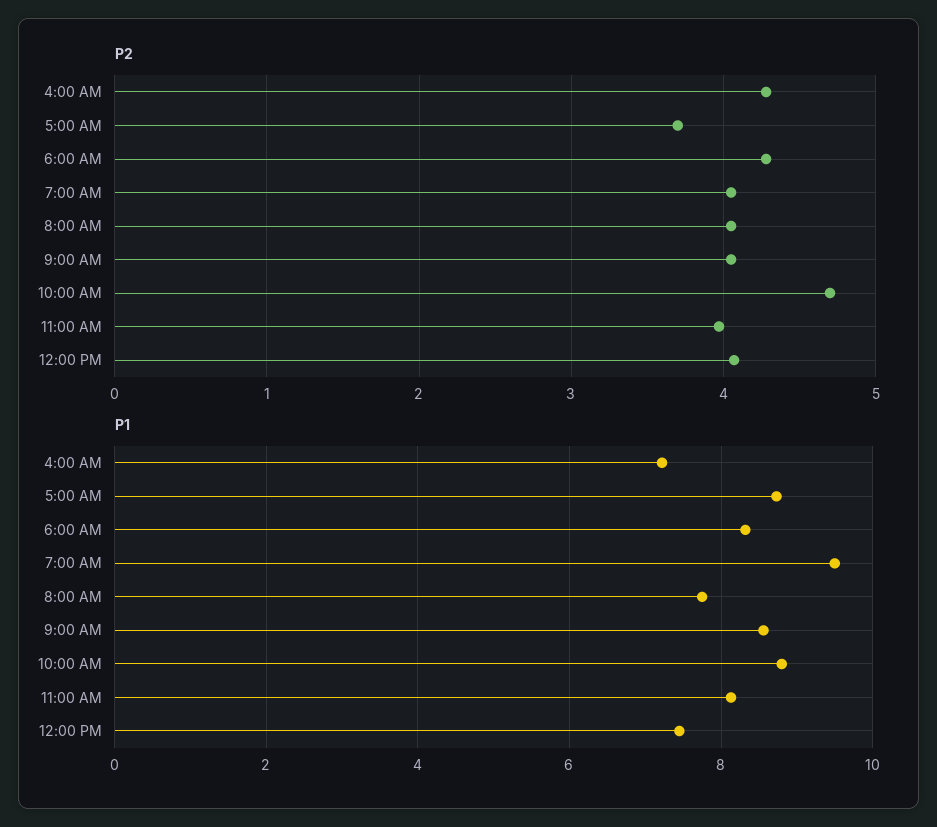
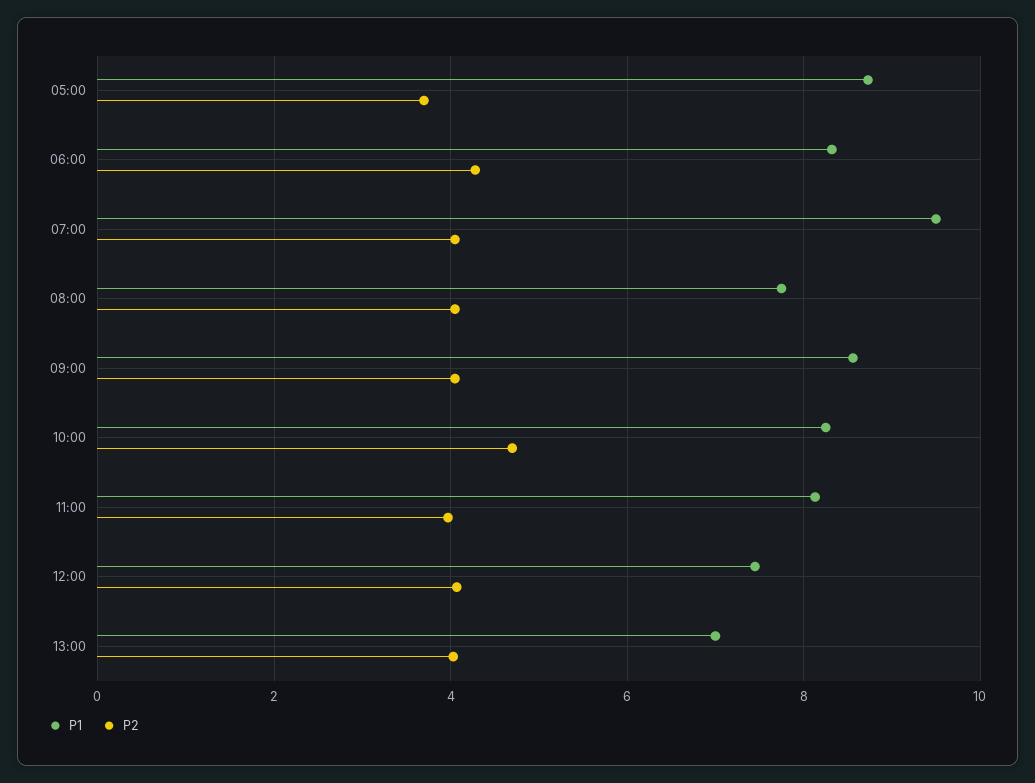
P2, 4:00 AM: 4.3 -> none
P1, 4:00 AM: 7.2 -> none
P1, 10:00 AM: 8.8 -> 8.2
P1, 13:00: none -> 7
P2, 13:00: none -> 4

